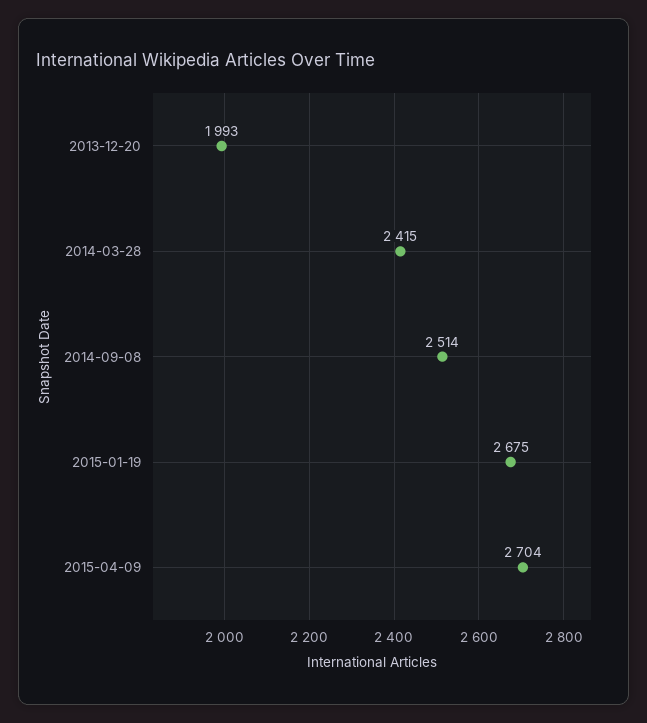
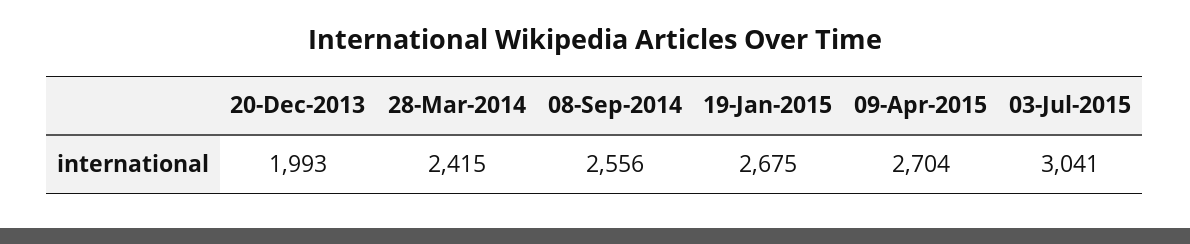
2014-09-08: 2514 -> 2556
03-Jul-2015: none -> 3041

